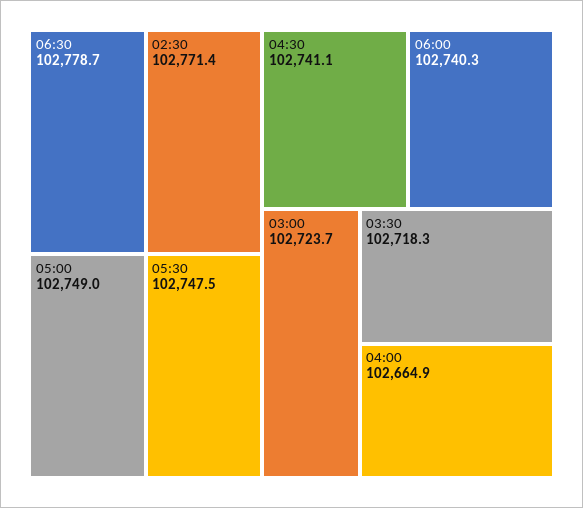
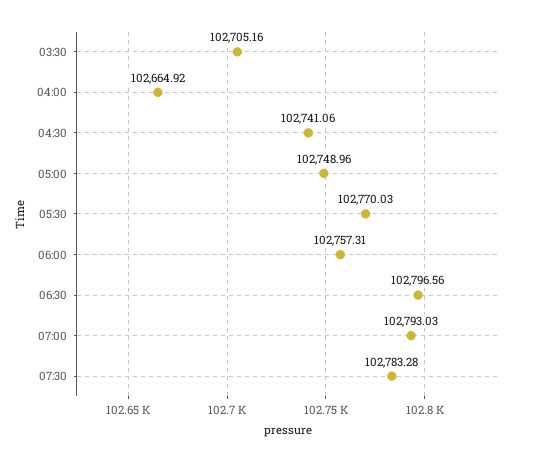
06:30: 102778.7 -> 102796.56
02:30: 102771.4 -> none
05:30: 102747.5 -> 102770.03
06:00: 102740.3 -> 102757.31
03:00: 102723.7 -> none
03:30: 102718.3 -> 102705.16
07:00: none -> 102793.03
07:30: none -> 102783.28

